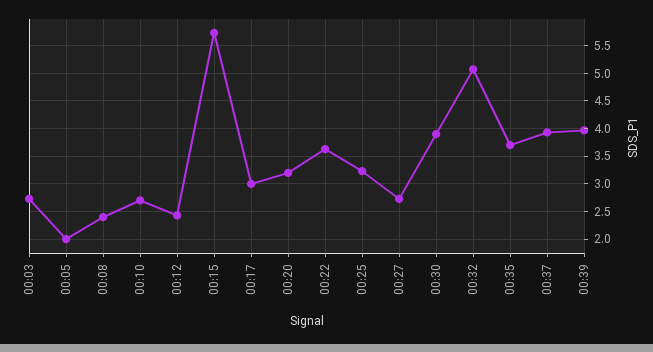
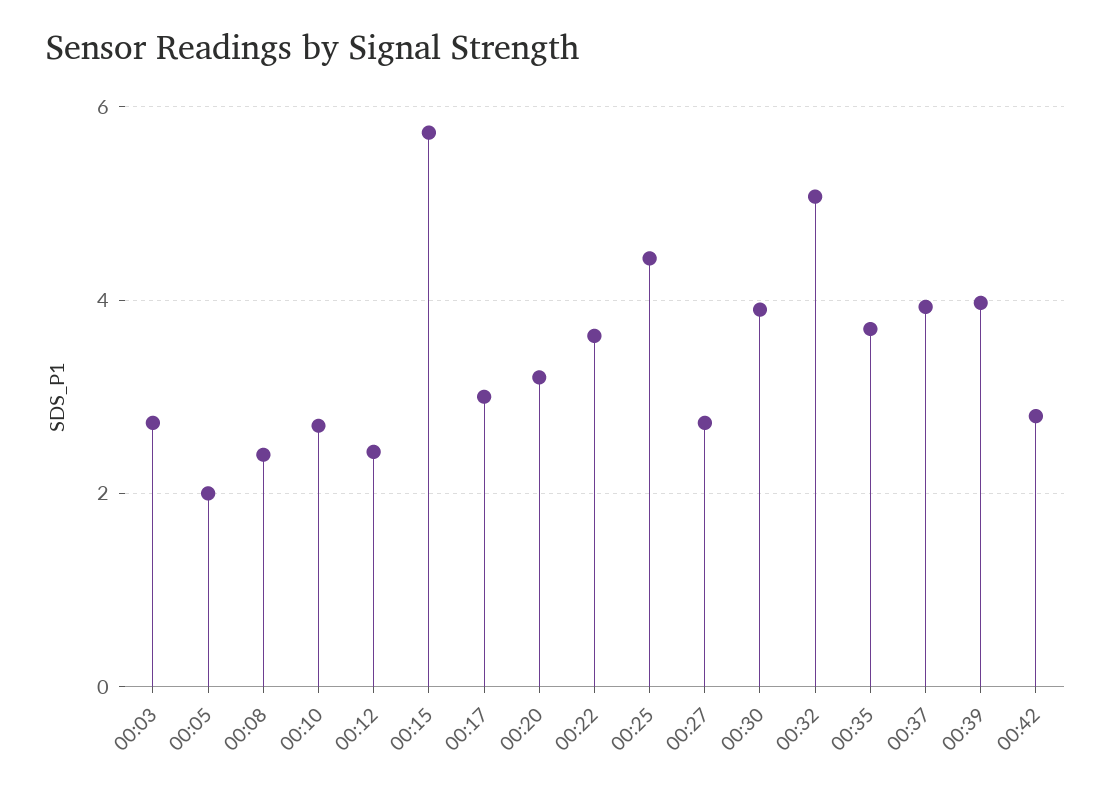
00:25: 3.25 -> 4.4
00:42: none -> 2.8

